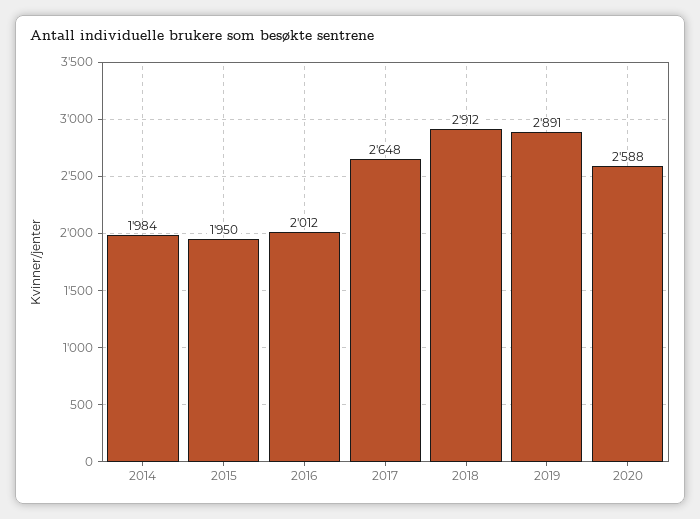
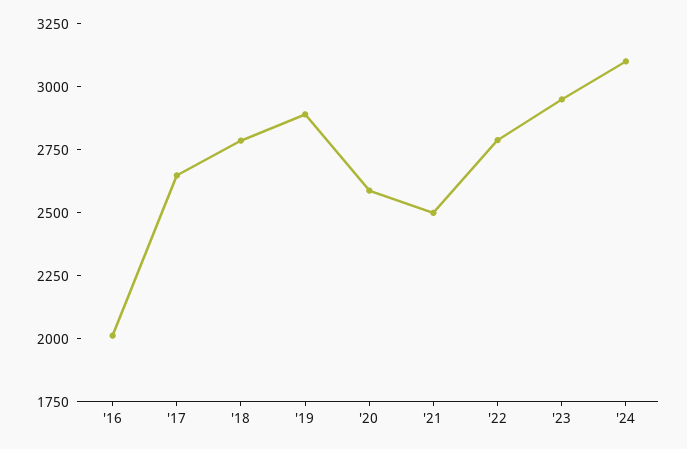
2014: 1984 -> none
2015: 1950 -> none
2018: 2912 -> 2800
'21: none -> 2500
'22: none -> 2800
'23: none -> 2950
'24: none -> 3100

